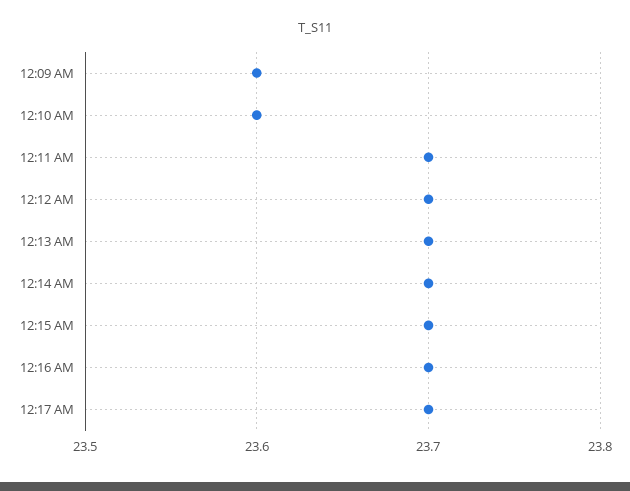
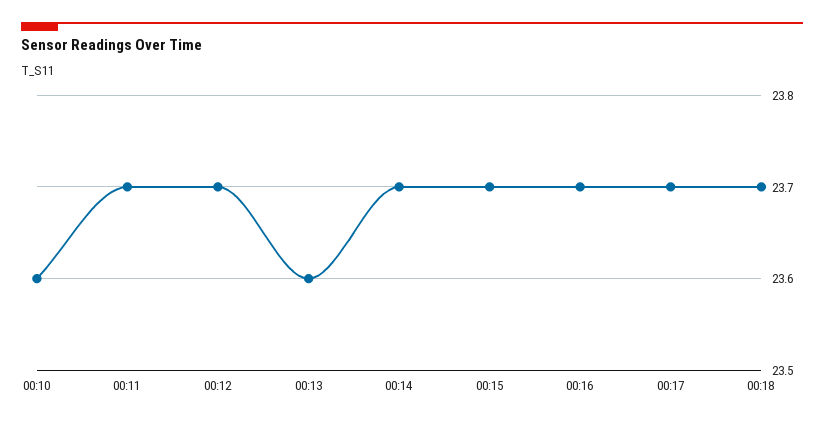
12:09 AM: 23.6 -> none
12:13 AM: 23.7 -> 23.6
00:18: none -> 23.7

